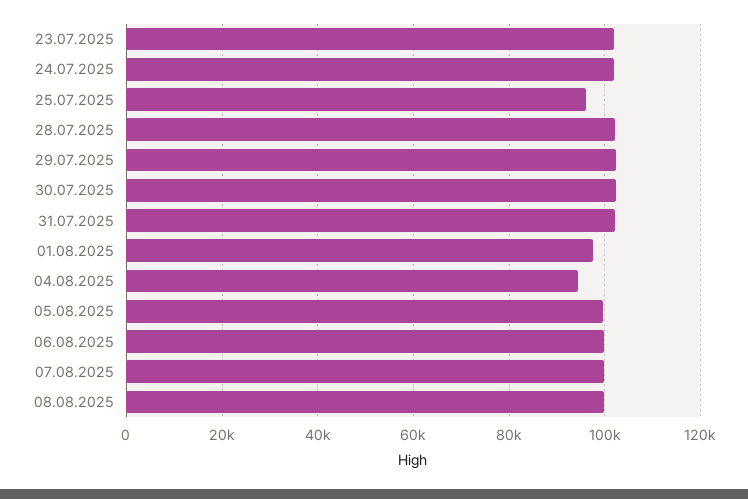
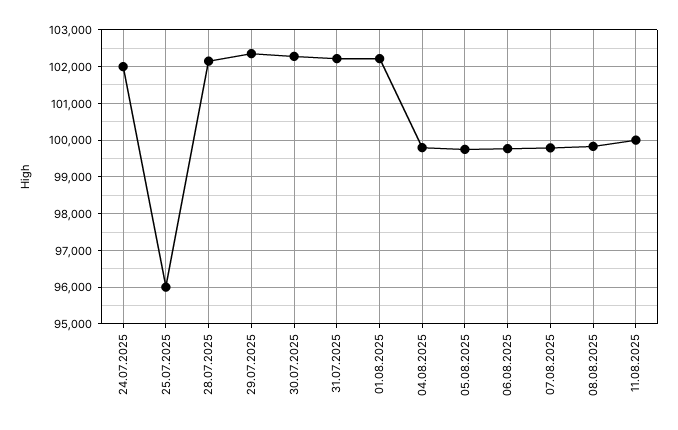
23.07.2025: 102000 -> none
01.08.2025: 98000 -> 102200
04.08.2025: 94000 -> 99800
11.08.2025: none -> 100000

